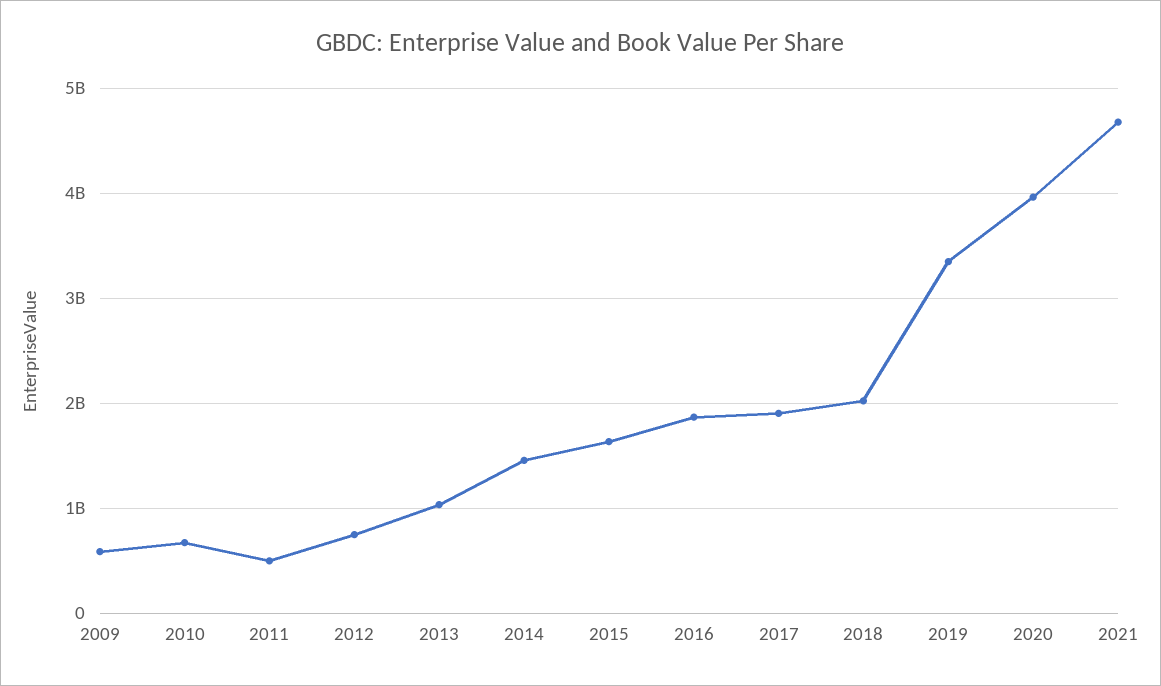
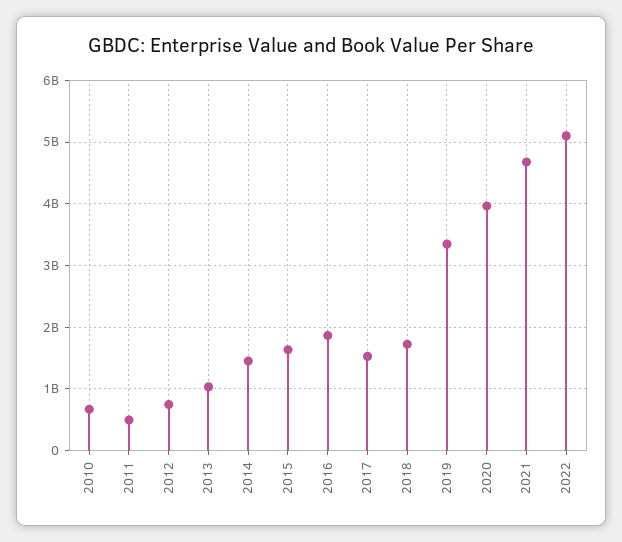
2009: 600000000 -> none
2017: 1900000000 -> 1500000000
2018: 2000000000 -> 1700000000
2022: none -> 5100000000

